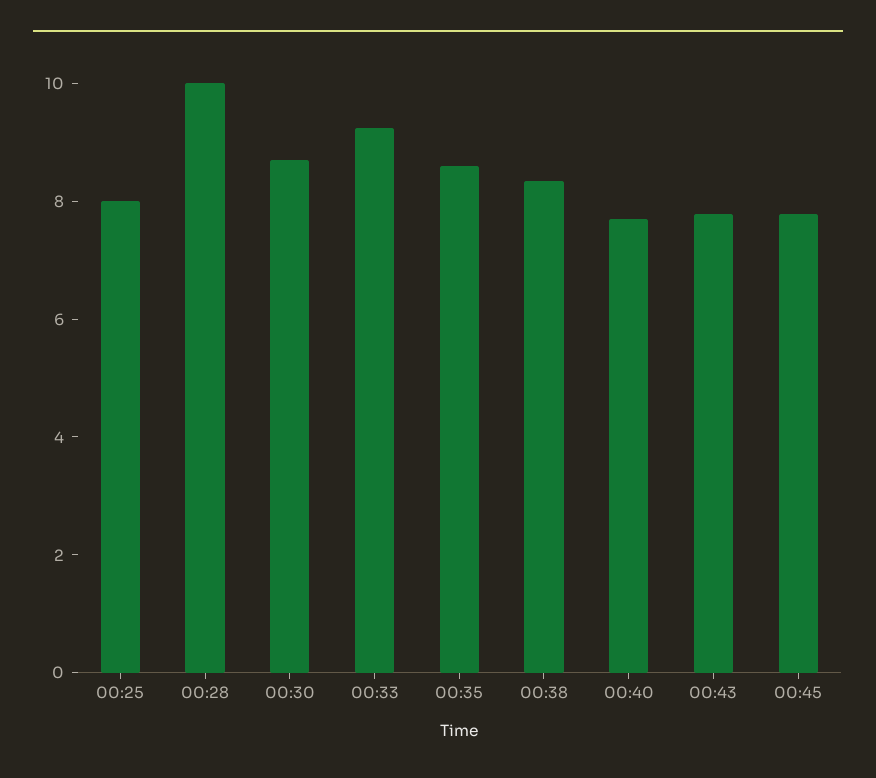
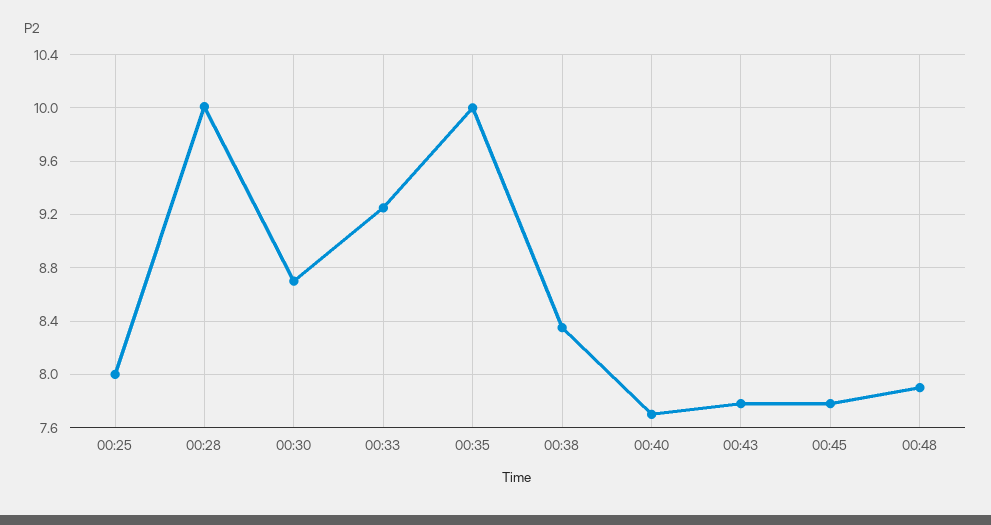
00:35: 8.5 -> 10
00:48: none -> 7.9

